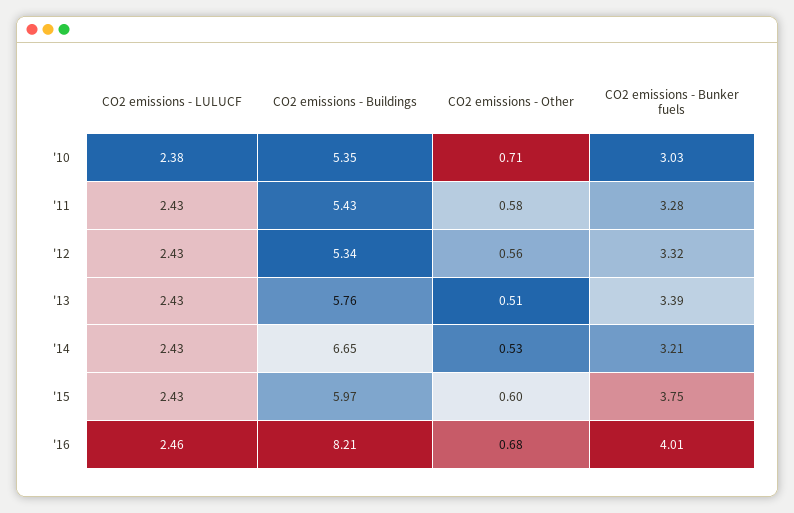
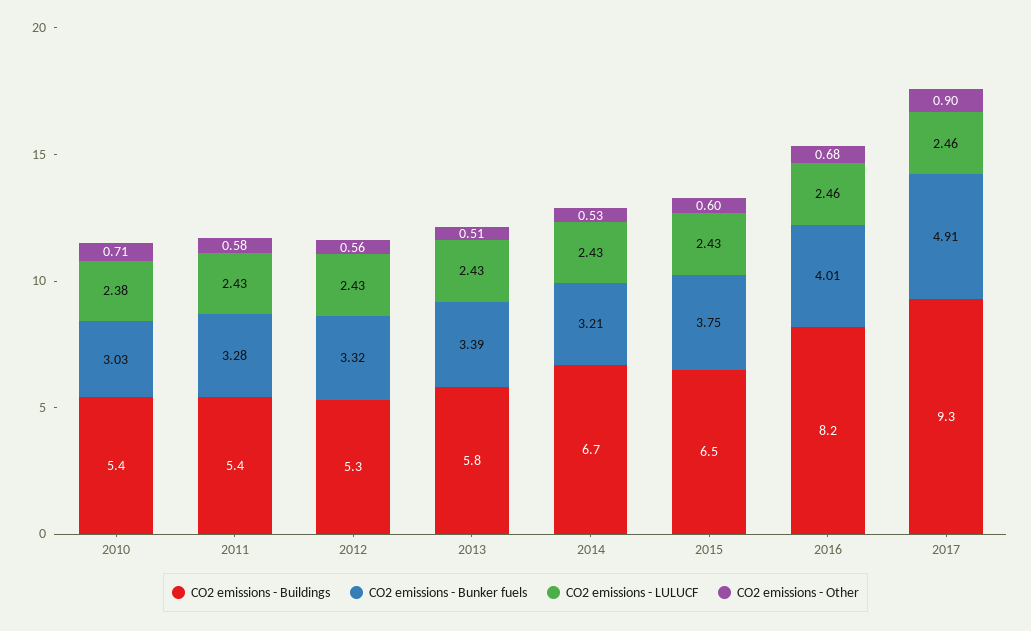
CO2 emissions - Buildings, '15: 5.97 -> 6.5
CO2 emissions - Buildings, 2017: none -> 9.3
CO2 emissions - Bunker fuels, 2017: none -> 4.91
CO2 emissions - LULUCF, 2017: none -> 2.46
CO2 emissions - Other, 2017: none -> 0.9

